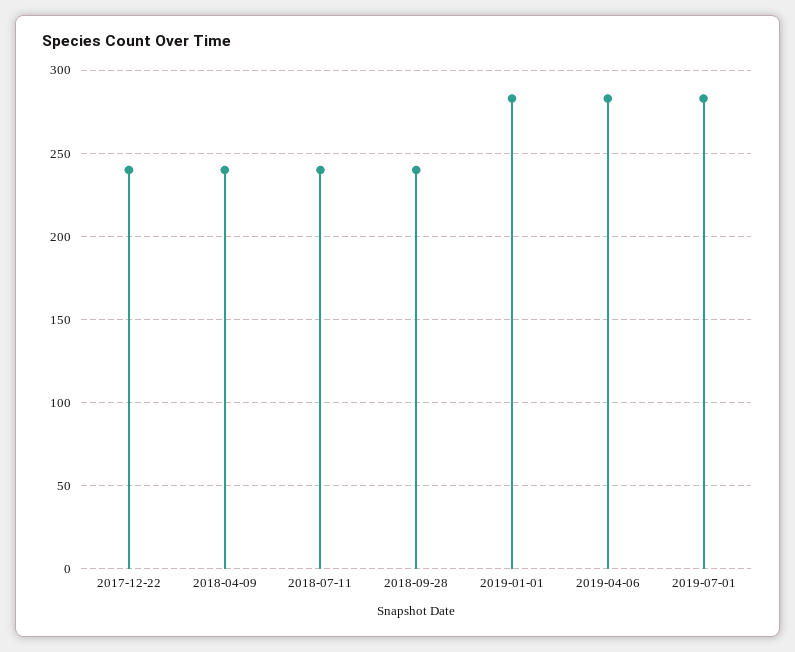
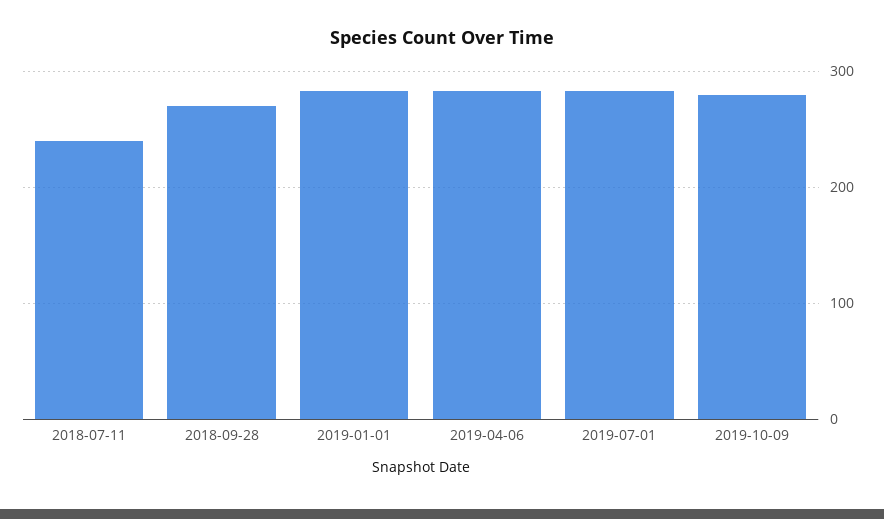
2017-12-22: 240 -> none
2018-04-09: 240 -> none
2018-09-28: 240 -> 270
2019-10-09: none -> 280

